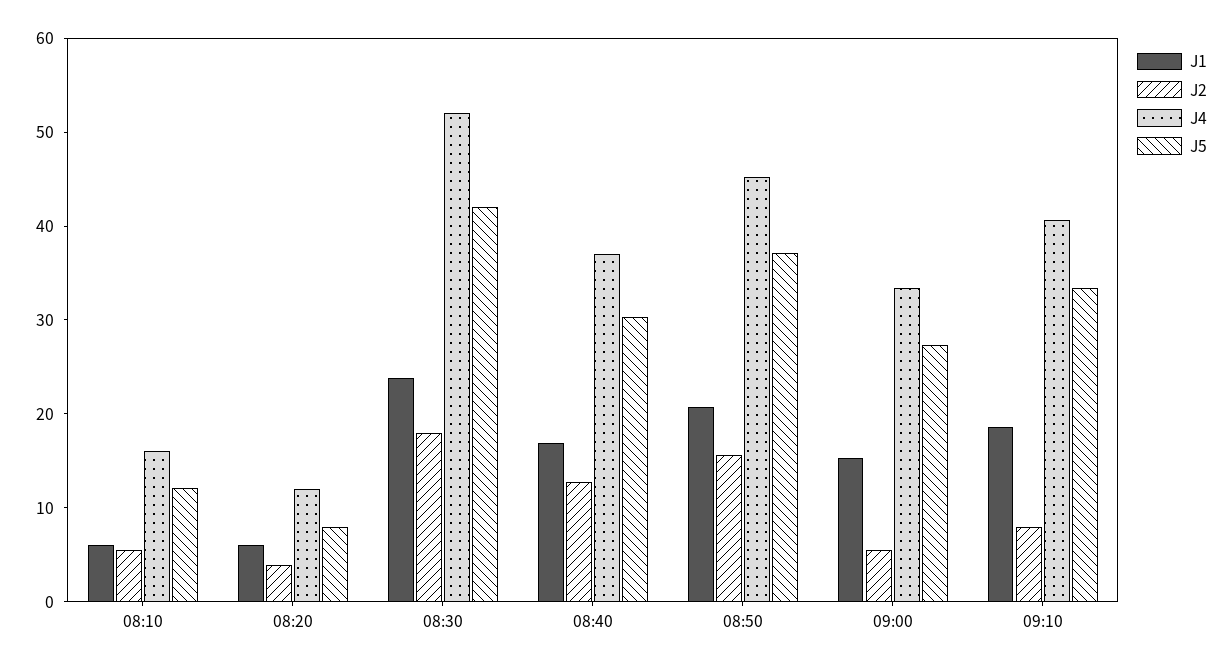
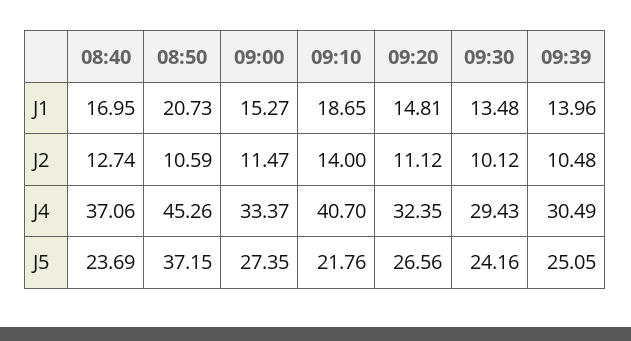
J1, 08:10: 6 -> none
J2, 08:10: 6 -> none
J4, 08:10: 16 -> none
J5, 08:10: 12 -> none
J1, 08:20: 6 -> none
J2, 08:20: 4 -> none
J4, 08:20: 12 -> none
J5, 08:20: 8 -> none
J1, 08:30: 24 -> none
J2, 08:30: 18 -> none
J4, 08:30: 52 -> none
J5, 08:30: 42 -> none
J5, 08:40: 30 -> 23.69
J2, 08:50: 16 -> 10.59
J2, 09:00: 6 -> 11.47
J2, 09:10: 8 -> 14
J5, 09:10: 34 -> 21.76
J1, 09:20: none -> 14.81
J1, 09:30: none -> 13.48
J1, 09:39: none -> 13.96
J2, 09:20: none -> 11.12
J2, 09:30: none -> 10.12
J2, 09:39: none -> 10.48
J4, 09:20: none -> 32.35
J4, 09:30: none -> 29.43
J4, 09:39: none -> 30.49
J5, 09:20: none -> 26.56
J5, 09:30: none -> 24.16
J5, 09:39: none -> 25.05

